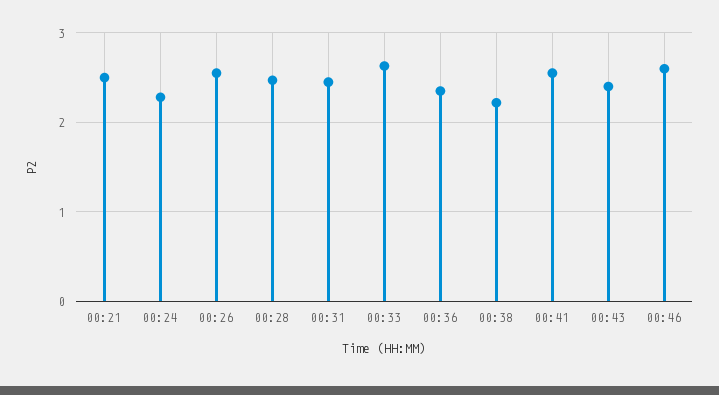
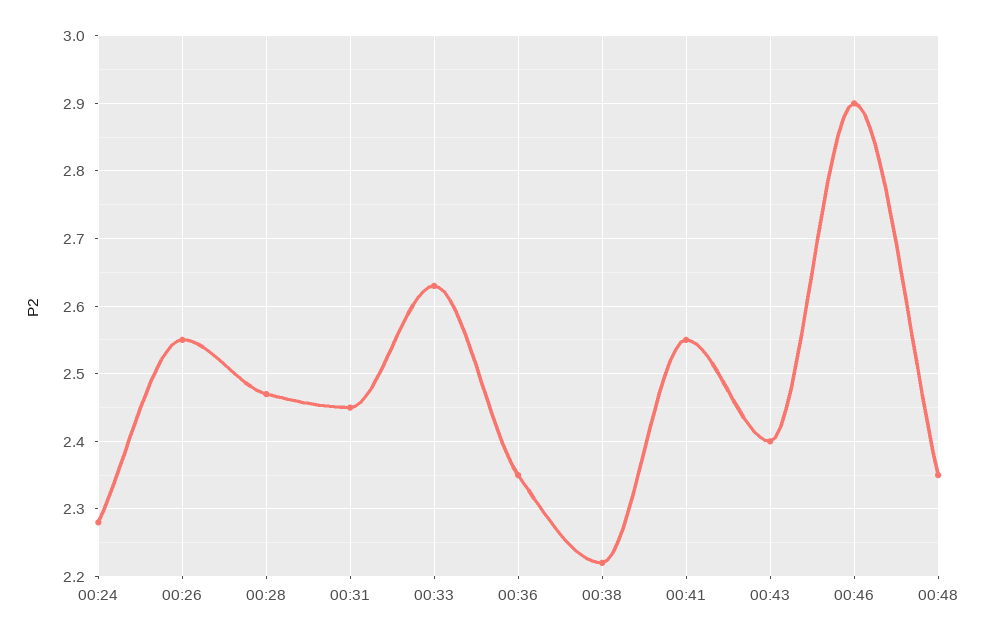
00:21: 2.5 -> none
00:46: 2.6 -> 2.9
00:48: none -> 2.35

